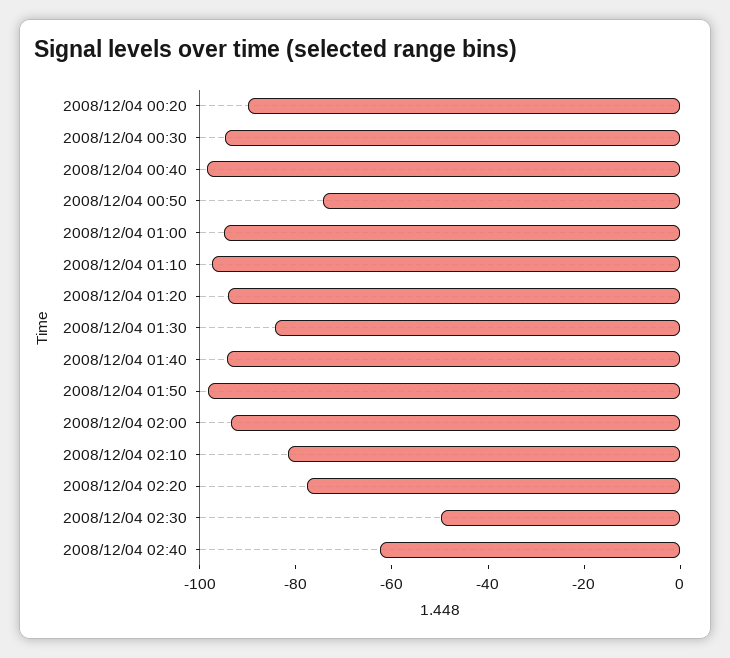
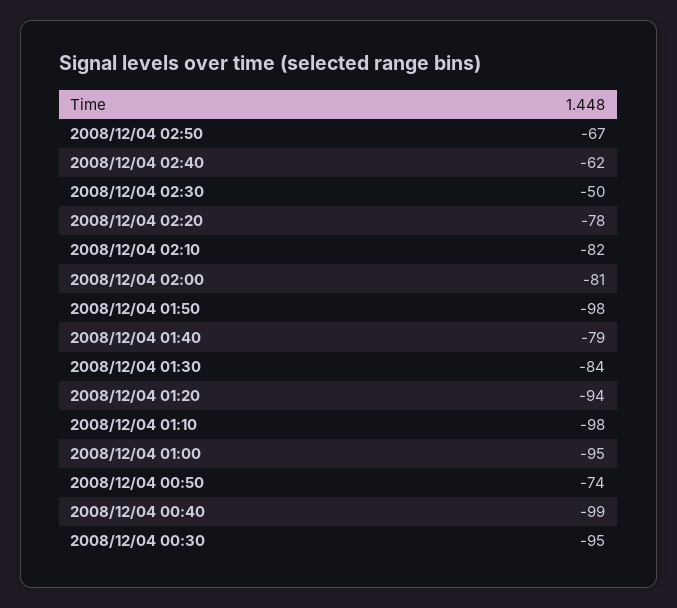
2008/12/04 00:20: -90 -> none
2008/12/04 01:40: -95 -> -79
2008/12/04 02:00: -95 -> -81
2008/12/04 02:50: none -> -67

